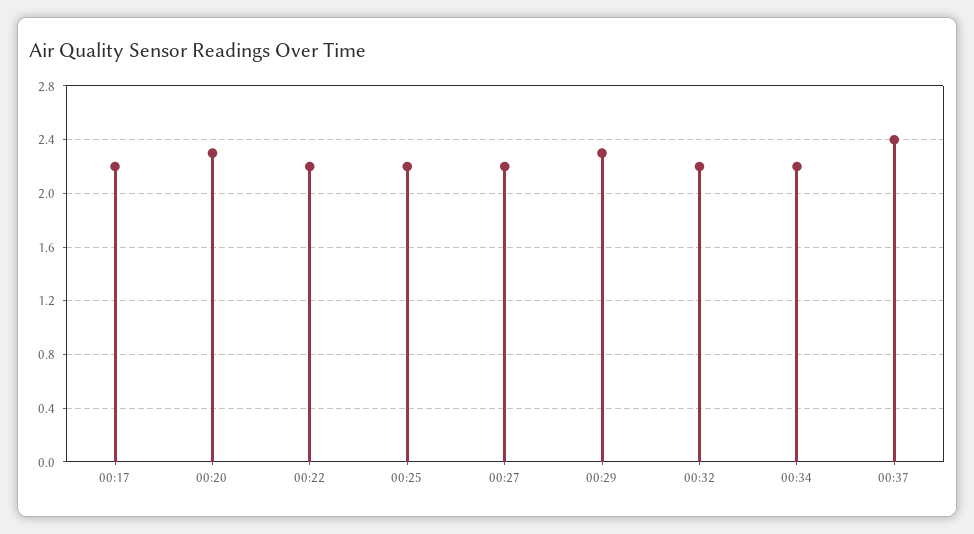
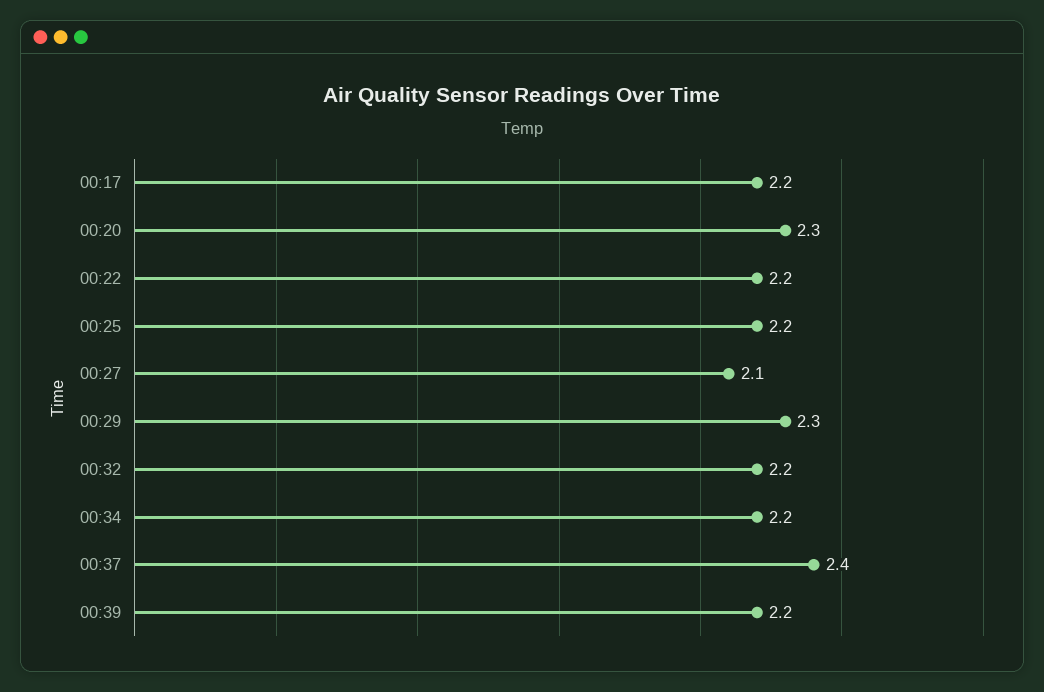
00:27: 2.2 -> 2.1
00:39: none -> 2.2

